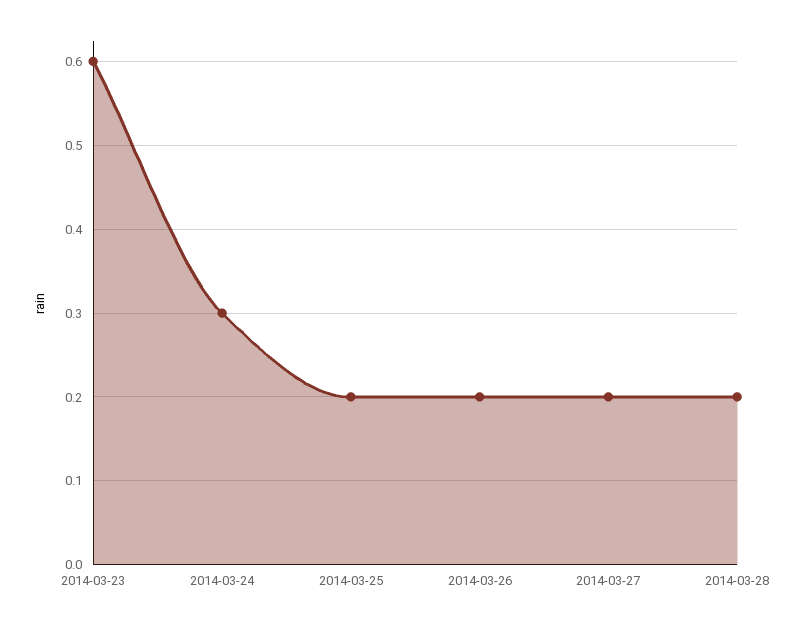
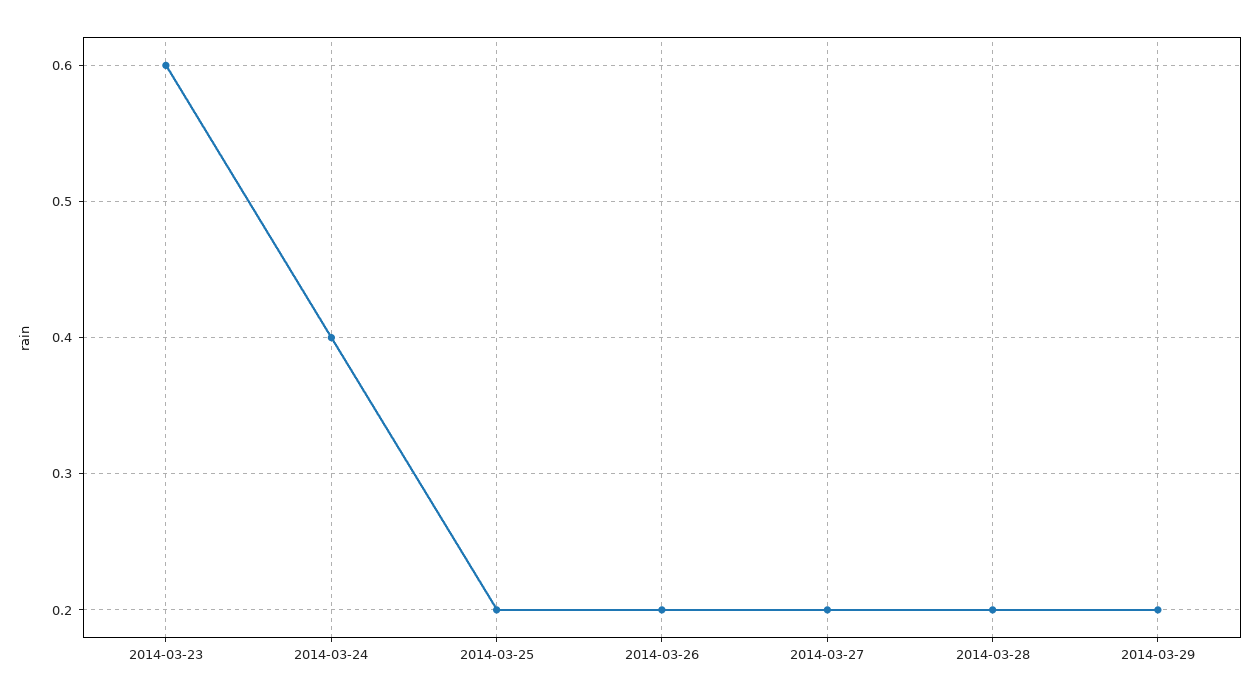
2014-03-24: 0.3 -> 0.4
2014-03-29: none -> 0.2

